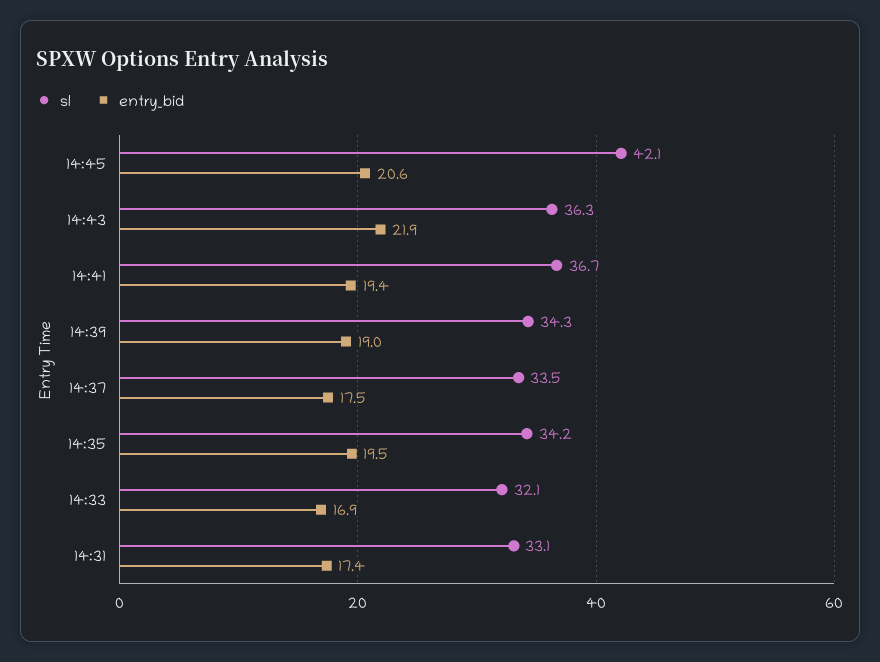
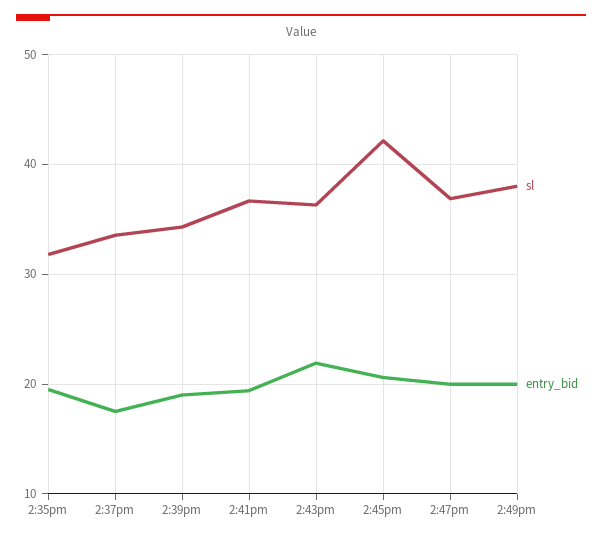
sl, 14:35: 34.2 -> 32
sl, 14:33: 32.1 -> none
entry_bid, 14:33: 16.9 -> none
sl, 14:31: 33.1 -> none
entry_bid, 14:31: 17.4 -> none
sl, 2:47pm: none -> 37
entry_bid, 2:47pm: none -> 20
sl, 2:49pm: none -> 38
entry_bid, 2:49pm: none -> 20

